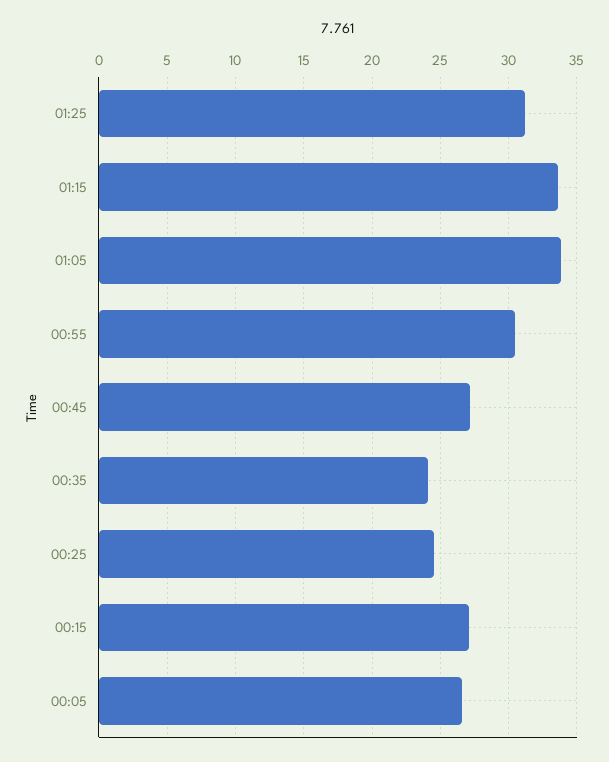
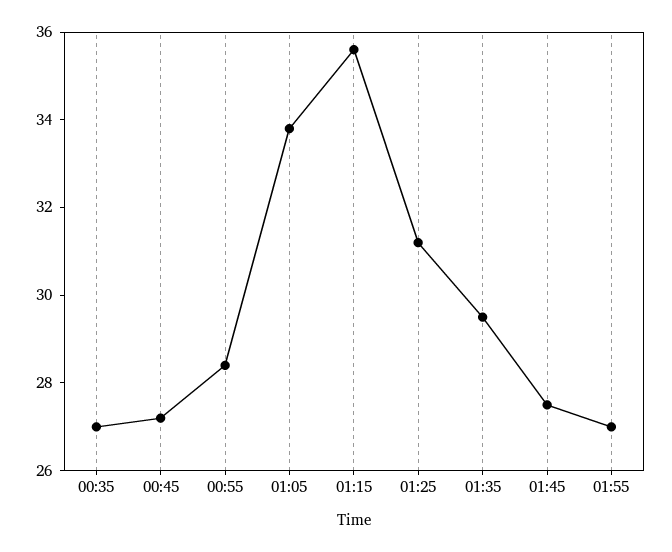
01:15: 33.5 -> 35.5
00:55: 30.5 -> 28.5
00:35: 24 -> 27
00:25: 24.5 -> none
00:15: 27 -> none
00:05: 26.5 -> none
01:35: none -> 29.5
01:45: none -> 27.5
01:55: none -> 27

